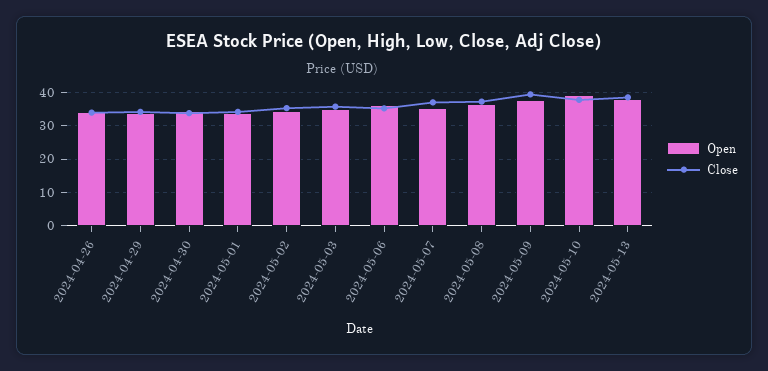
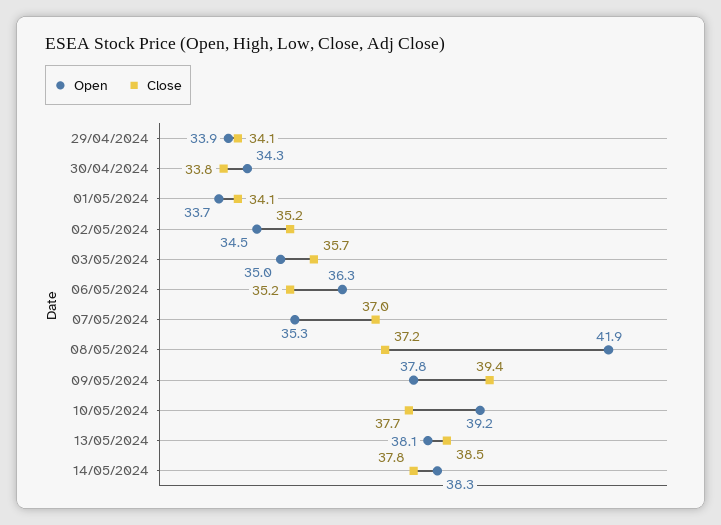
Open, 2024-04-26: 34 -> none
Close, 2024-04-26: 34 -> none
Open, 2024-05-08: 36 -> 41.9
Open, 14/05/2024: none -> 38.3
Close, 14/05/2024: none -> 37.8

